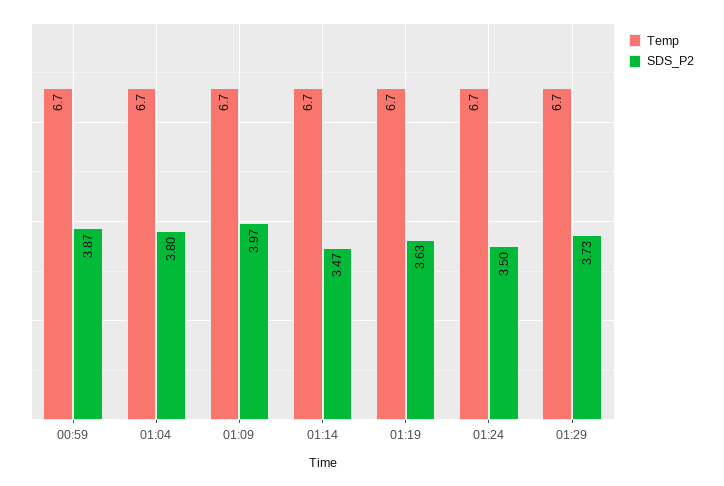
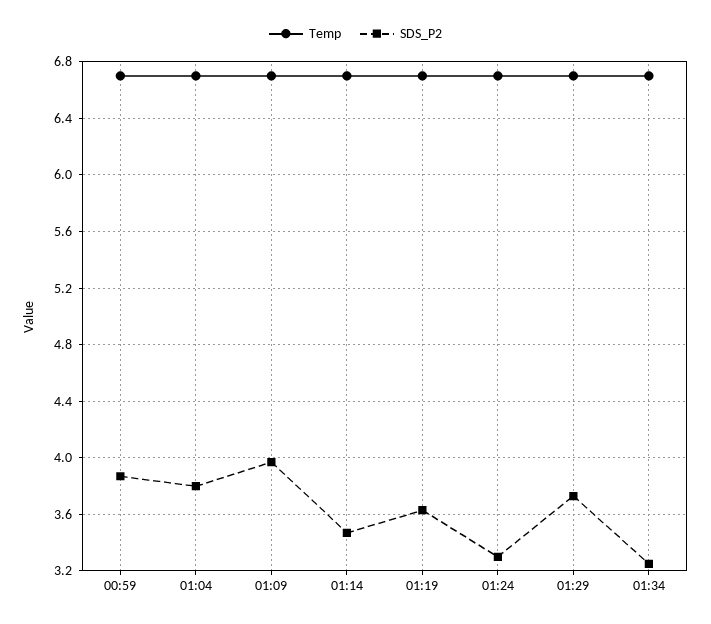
SDS_P2, 01:24: 3.5 -> 3.3
Temp, 01:34: none -> 6.7
SDS_P2, 01:34: none -> 3.25

